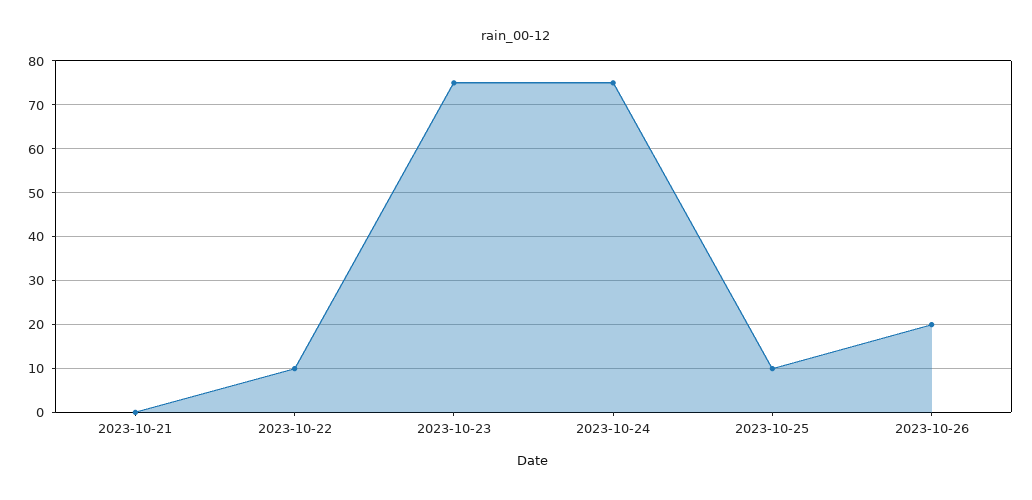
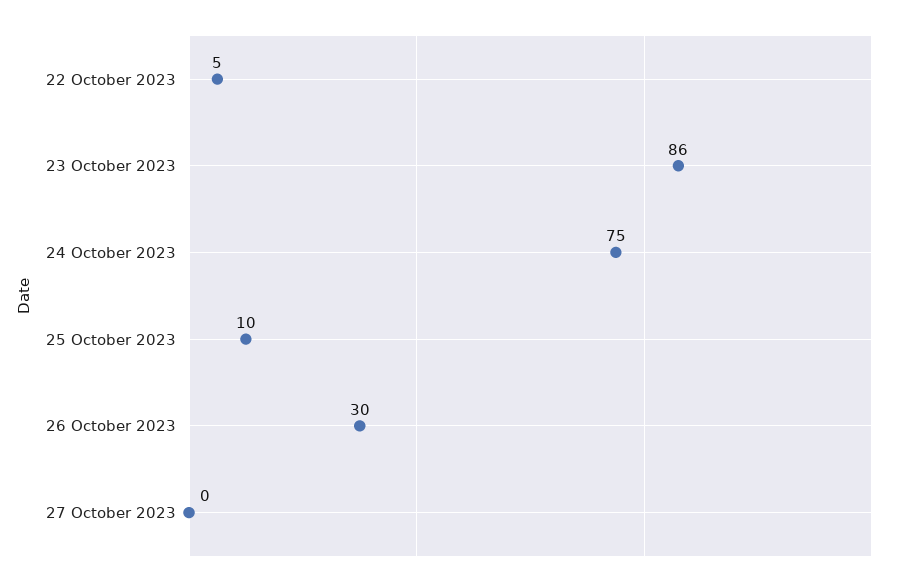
2023-10-21: 0 -> none
2023-10-22: 10 -> 5
2023-10-23: 75 -> 86
2023-10-26: 20 -> 30
27 October 2023: none -> 0

